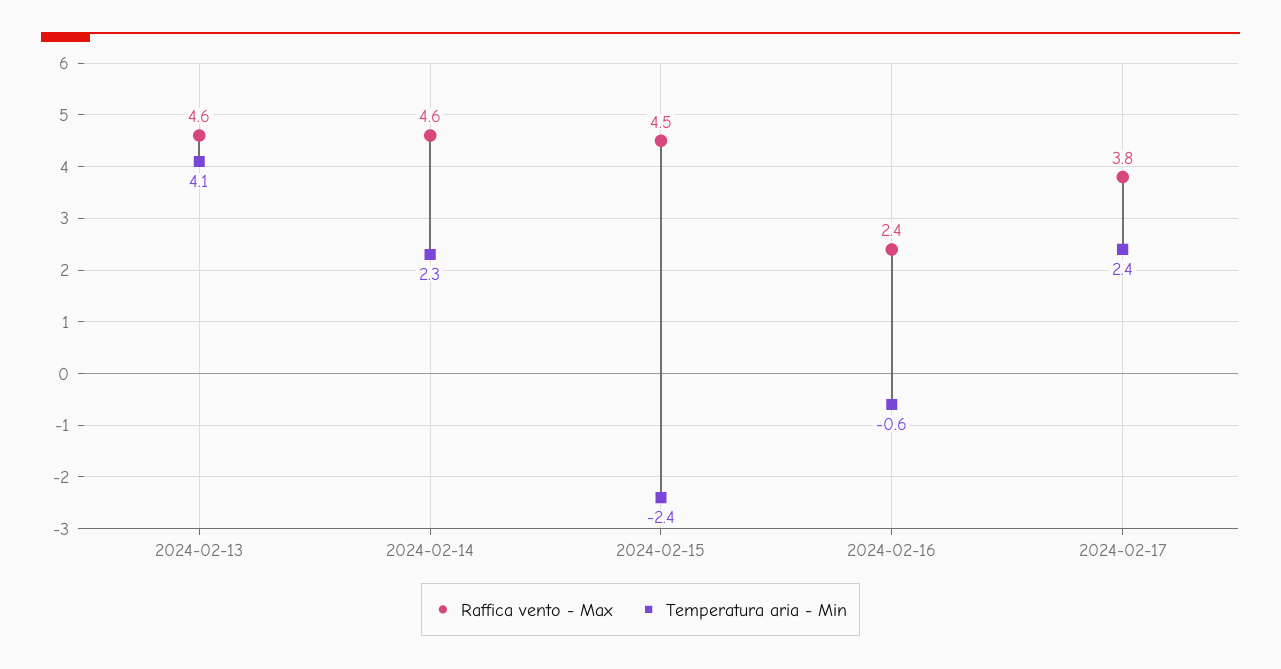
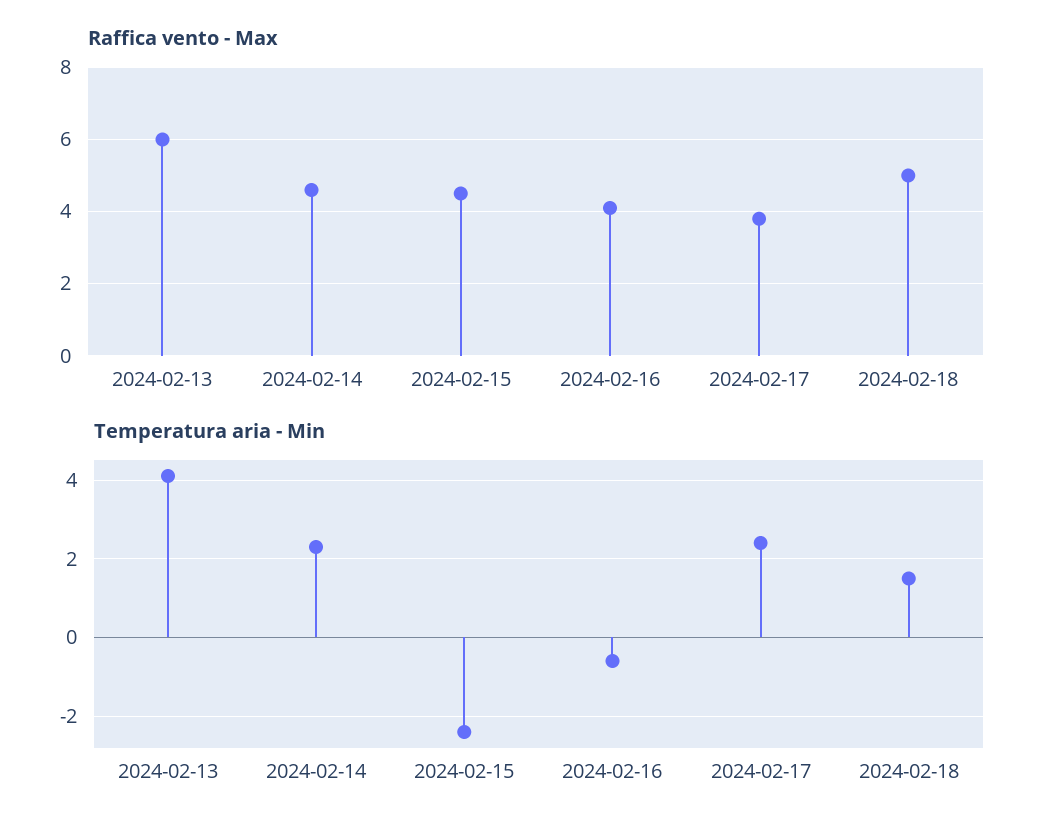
Raffica vento - Max, 2024-02-13: 4.6 -> 6
Raffica vento - Max, 2024-02-16: 2.4 -> 4
Raffica vento - Max, 2024-02-18: none -> 5
Temperatura aria - Min, 2024-02-18: none -> 1.5

